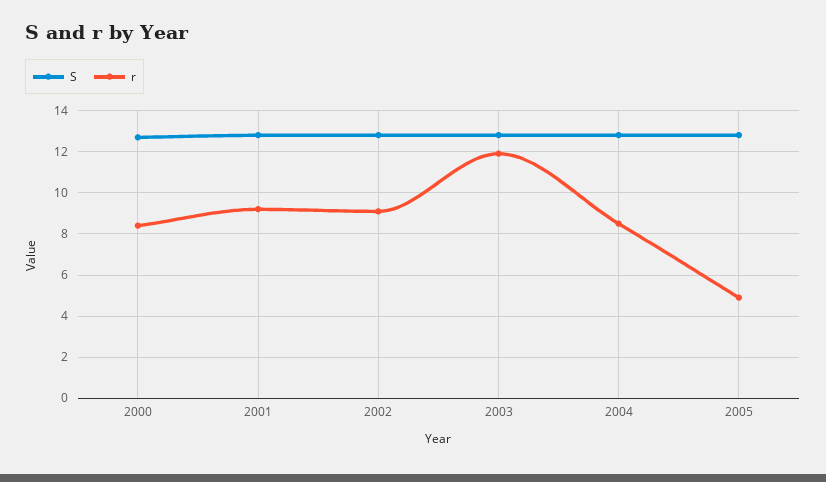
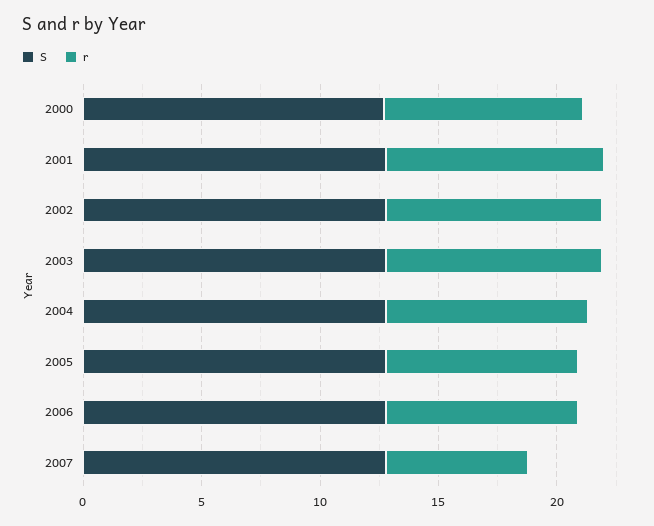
r, 2003: 12 -> 9
r, 2005: 5 -> 8
S, 2006: none -> 13
r, 2006: none -> 8
S, 2007: none -> 13
r, 2007: none -> 6

